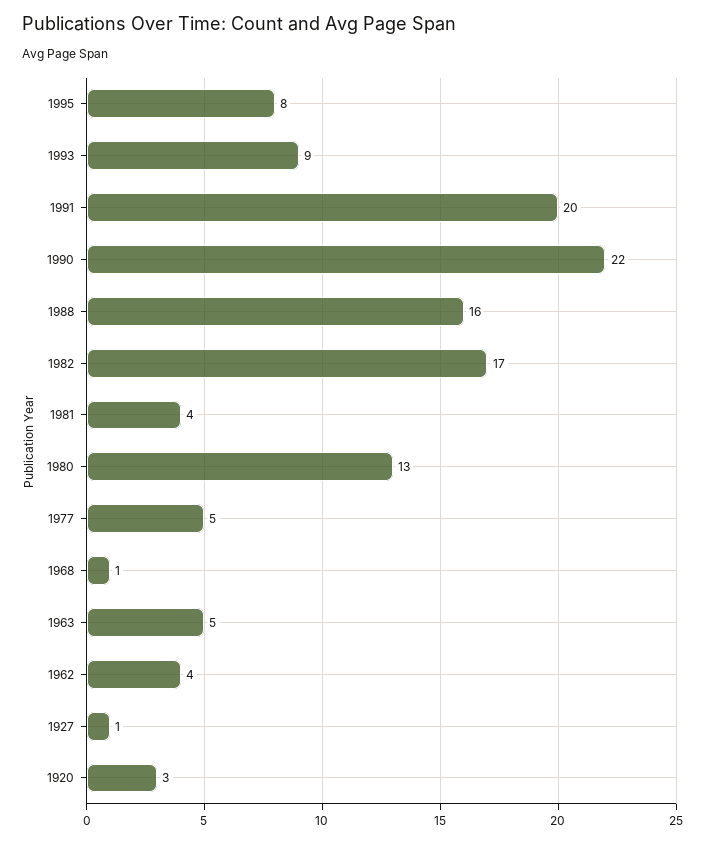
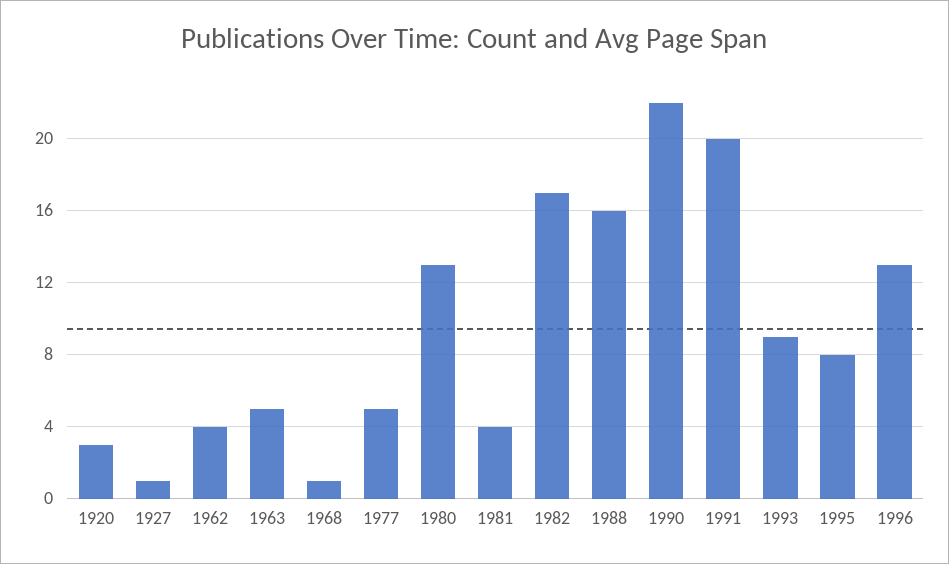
1996: none -> 13

